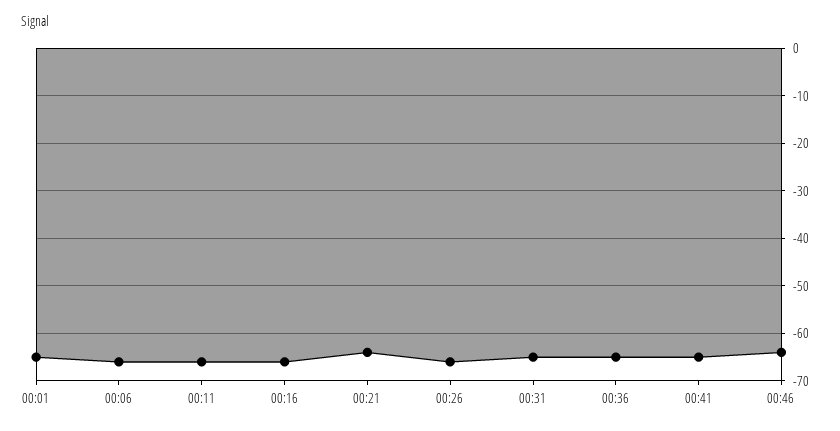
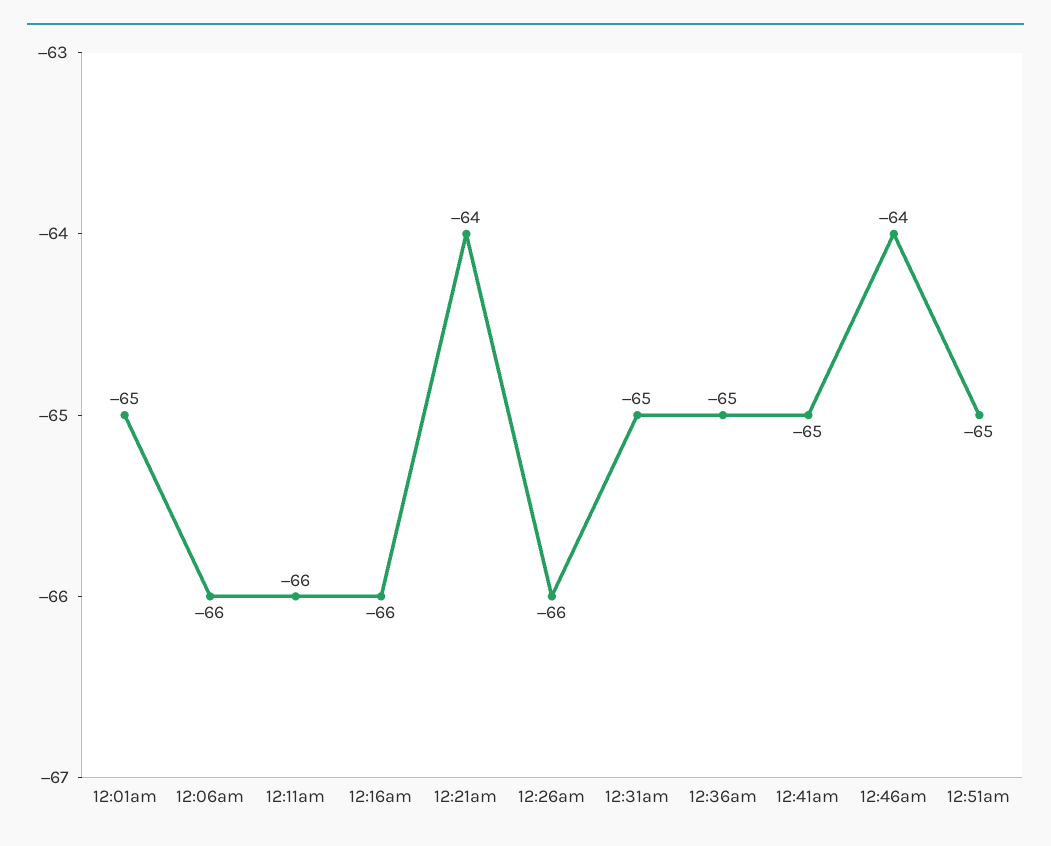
12:51am: none -> -65

